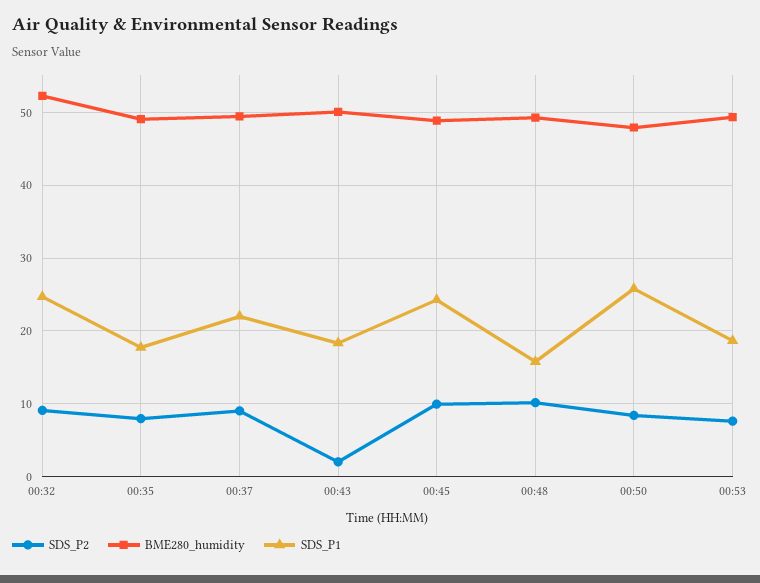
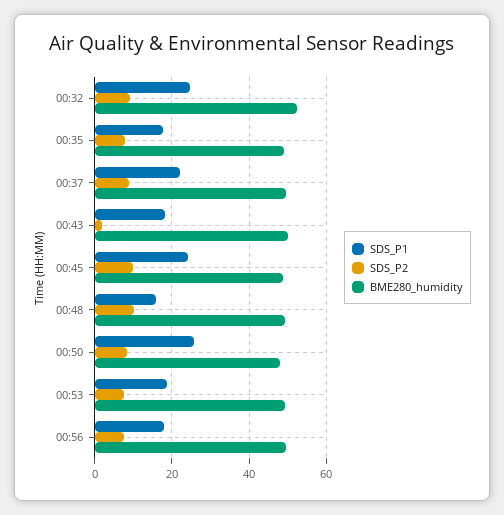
SDS_P1, 00:56: none -> 18
SDS_P2, 00:56: none -> 8
BME280_humidity, 00:56: none -> 50

